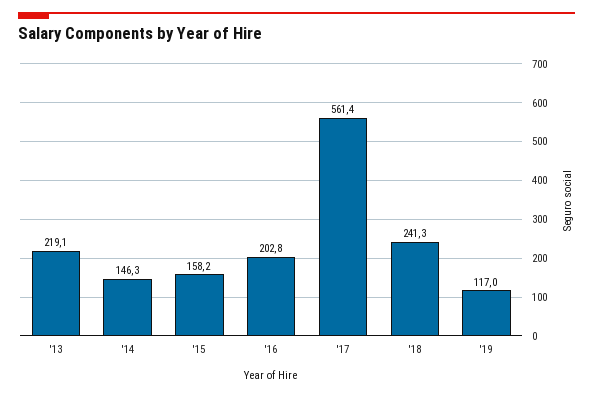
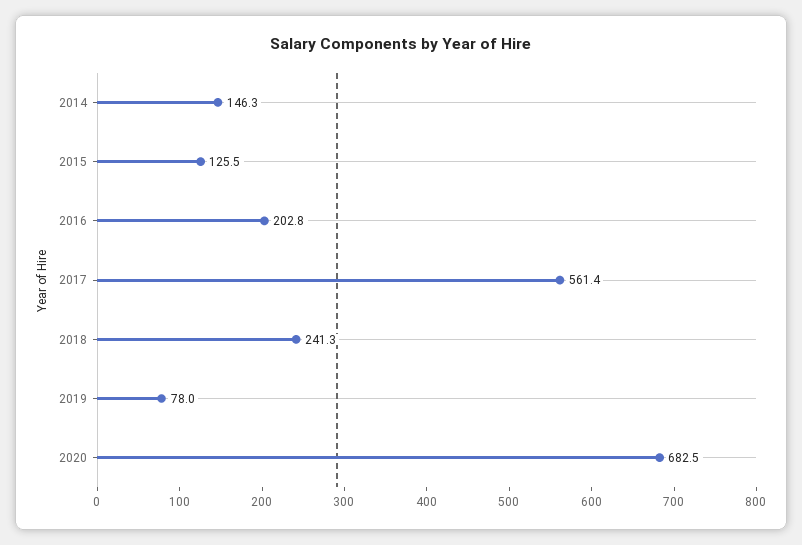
'13: 219.1 -> none
'15: 158.2 -> 125.5
'19: 117 -> 78
2020: none -> 682.5

